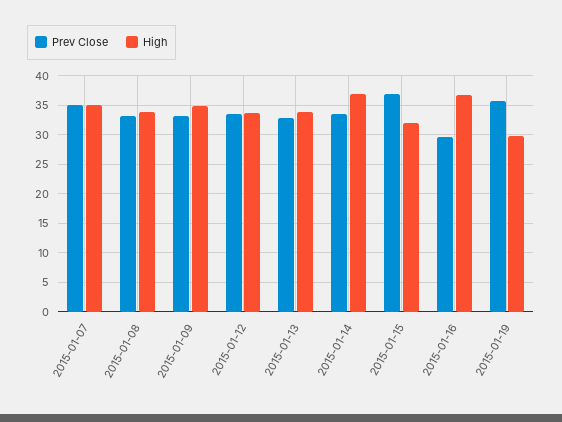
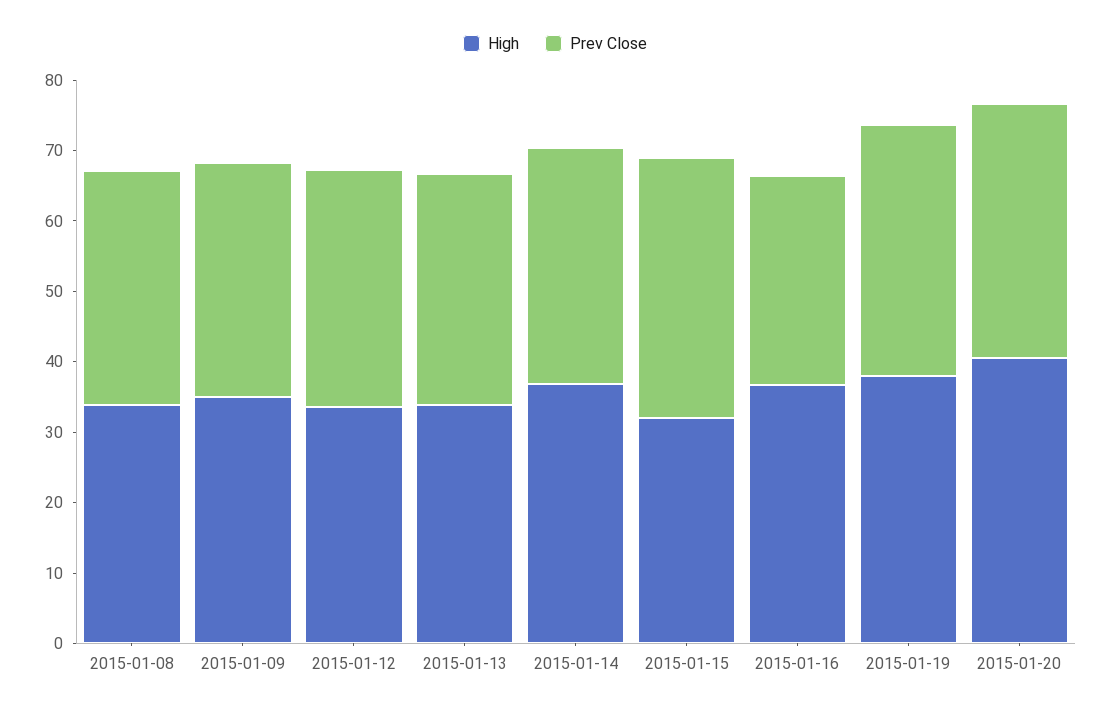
Prev Close, 2015-01-07: 35 -> none
High, 2015-01-07: 35 -> none
High, 2015-01-19: 30 -> 38
High, 2015-01-20: none -> 40
Prev Close, 2015-01-20: none -> 36

